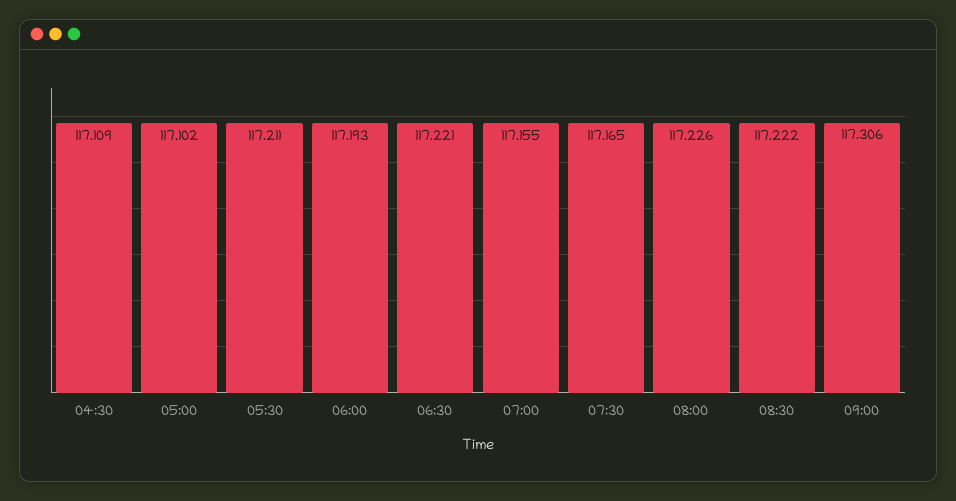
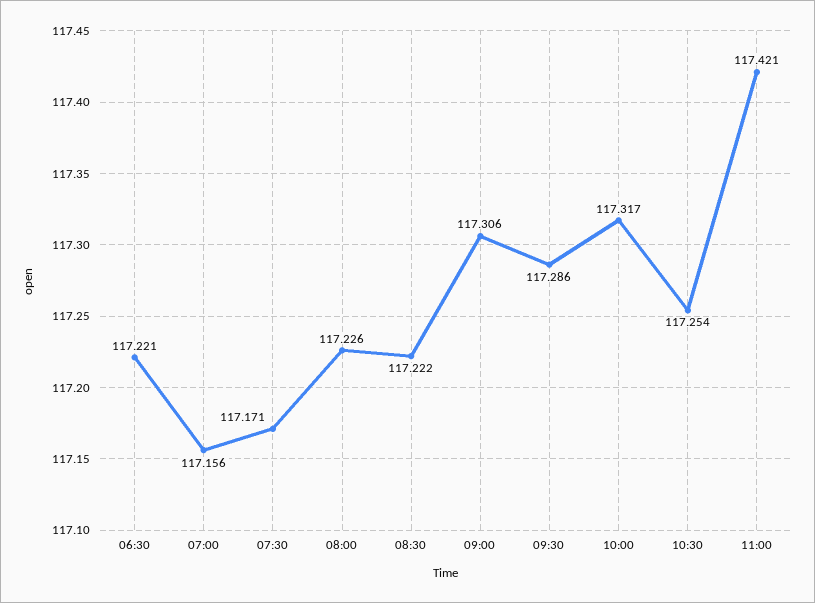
04:30: 117.109 -> none
05:00: 117.102 -> none
05:30: 117.211 -> none
06:00: 117.193 -> none
07:00: 117.155 -> 117.156
07:30: 117.165 -> 117.171
09:30: none -> 117.286
10:00: none -> 117.317
10:30: none -> 117.254
11:00: none -> 117.421

